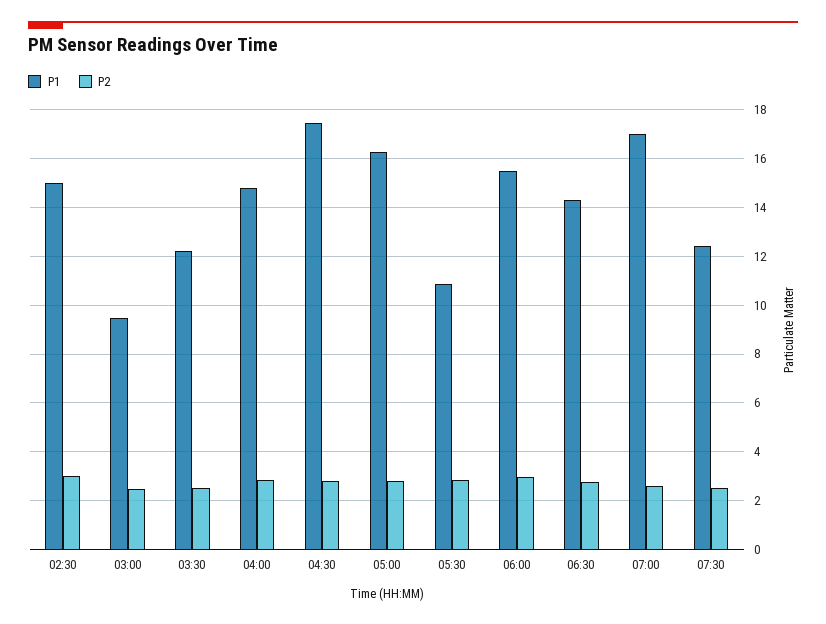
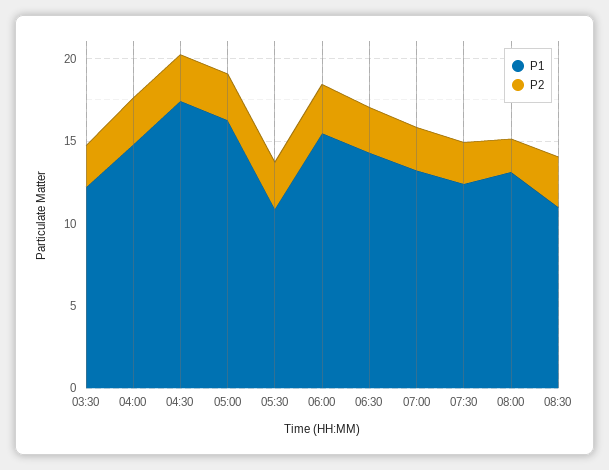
P1, 02:30: 15 -> none
P2, 02:30: 3 -> none
P1, 03:00: 9.5 -> none
P2, 03:00: 2.5 -> none
P1, 07:00: 17 -> 13
P1, 08:00: none -> 13
P2, 08:00: none -> 2
P1, 08:30: none -> 11
P2, 08:30: none -> 3

